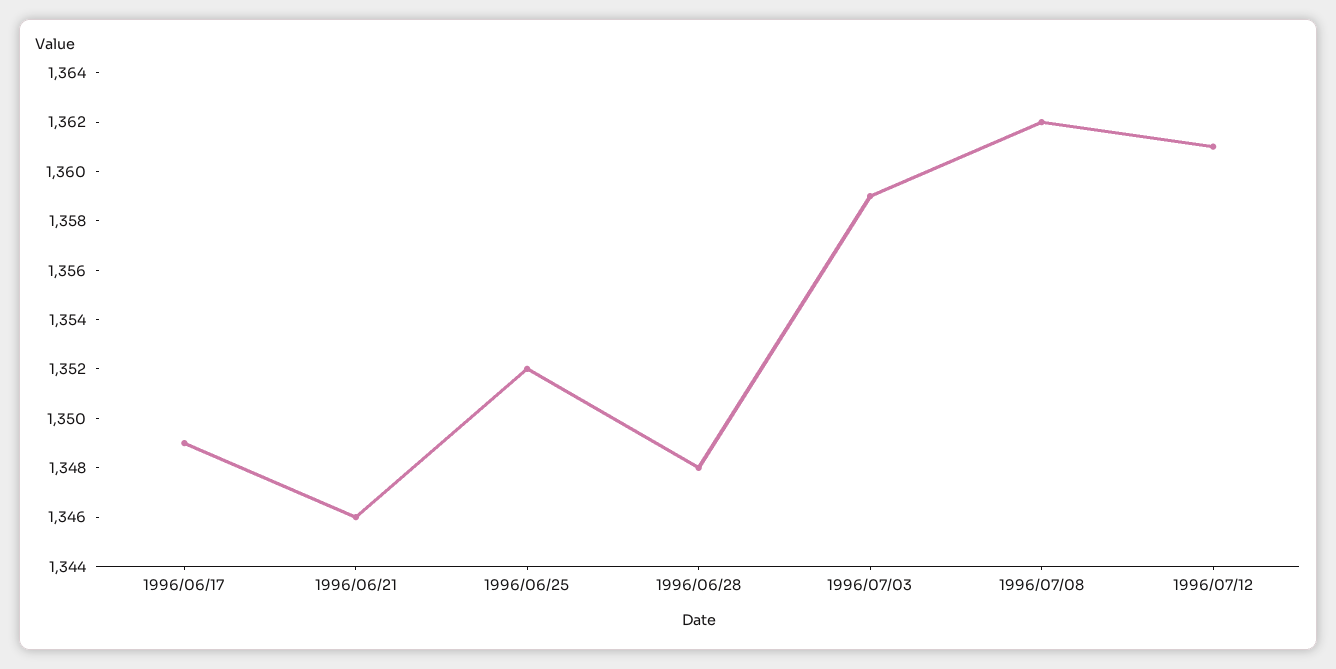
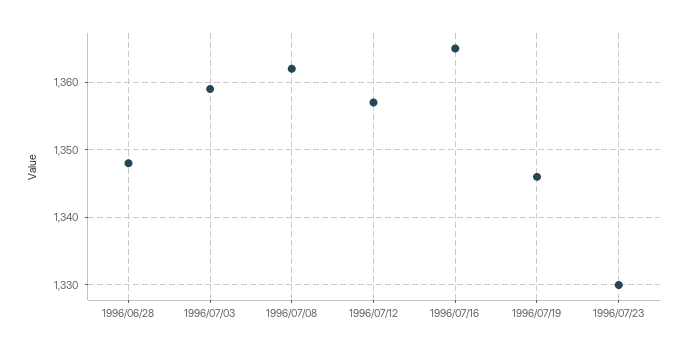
1996/06/17: 1349 -> none
1996/06/21: 1346 -> none
1996/06/25: 1352 -> none
1996/07/12: 1361 -> 1357
1996/07/16: none -> 1365
1996/07/19: none -> 1346
1996/07/23: none -> 1330

